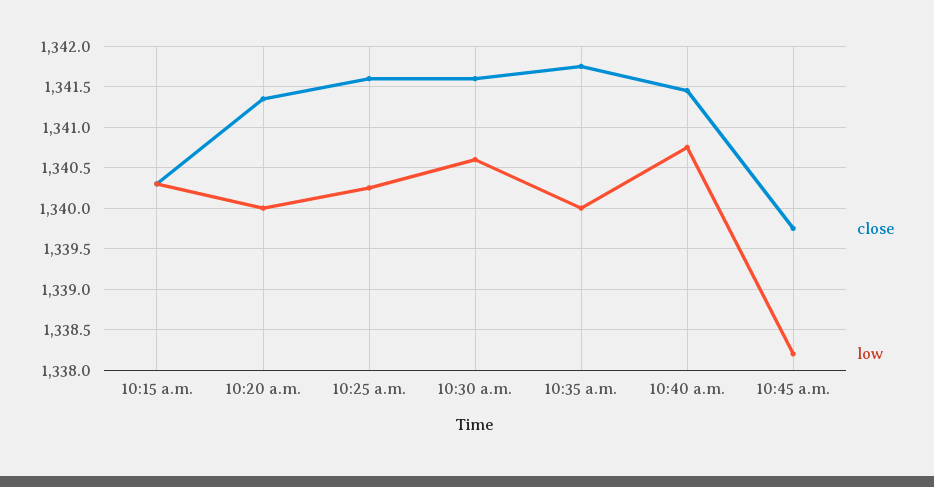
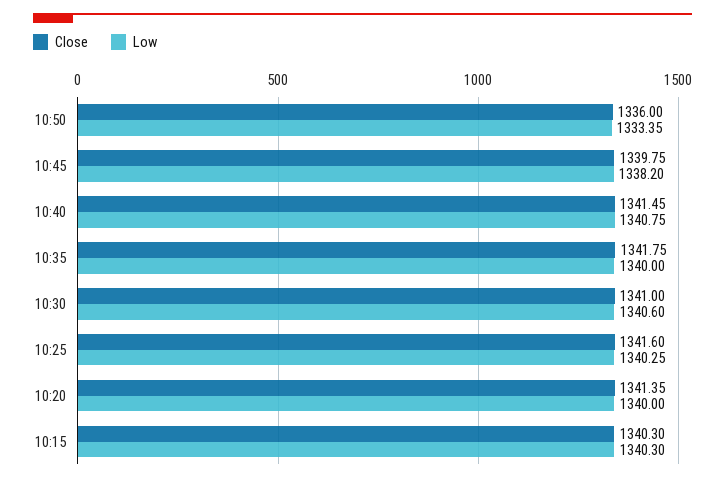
close, 10:30 a.m.: 1341.6 -> 1341
close, 10:50: none -> 1336
low, 10:50: none -> 1333.35

